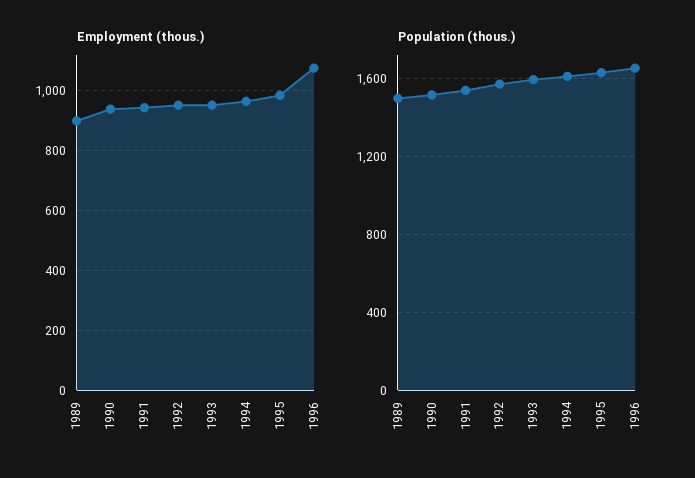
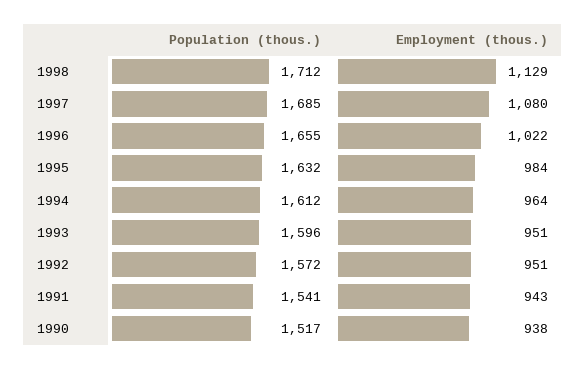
Employment (thous.), 1989: 900 -> none
Employment (thous.), 1996: 1075 -> 1022
Population (thous.), 1989: 1500 -> none
Population (thous.), 1998: none -> 1712
Employment (thous.), 1998: none -> 1129
Population (thous.), 1997: none -> 1685
Employment (thous.), 1997: none -> 1080

